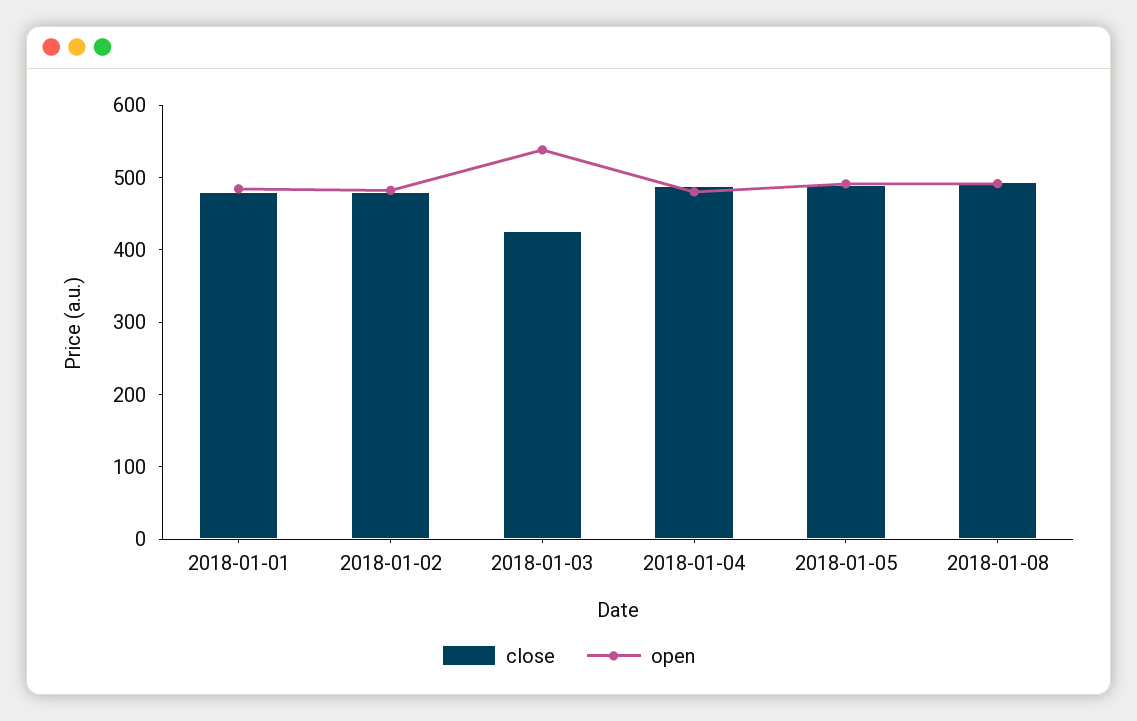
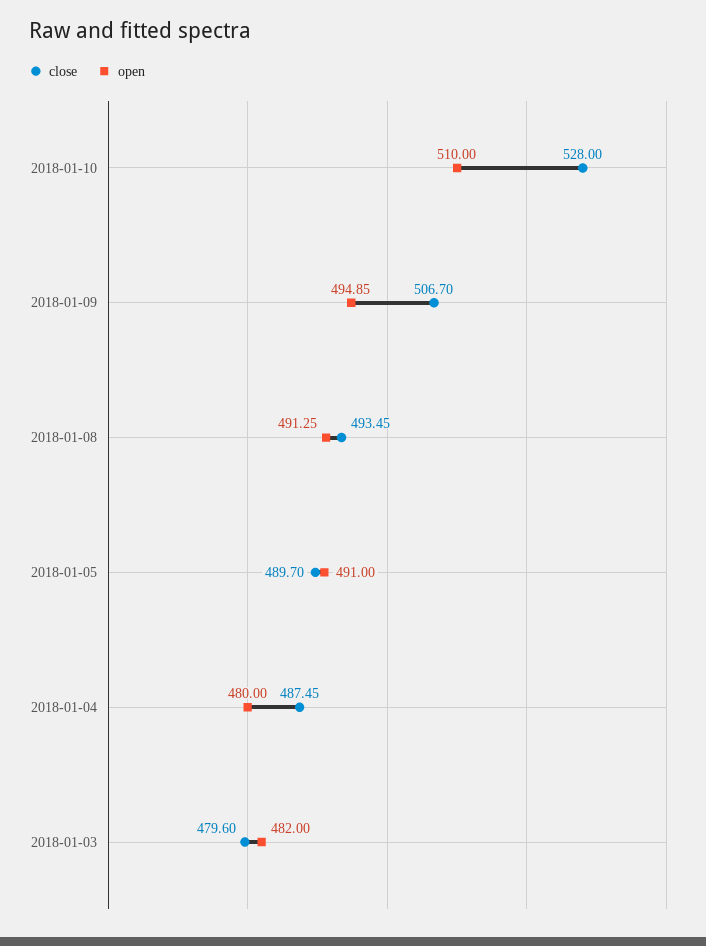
close, 2018-01-01: 480 -> none
open, 2018-01-01: 480 -> none
close, 2018-01-02: 480 -> none
open, 2018-01-02: 480 -> none
close, 2018-01-03: 420 -> 479.6
open, 2018-01-03: 540 -> 482
close, 2018-01-10: none -> 528
open, 2018-01-10: none -> 510
close, 2018-01-09: none -> 506.7
open, 2018-01-09: none -> 494.85

